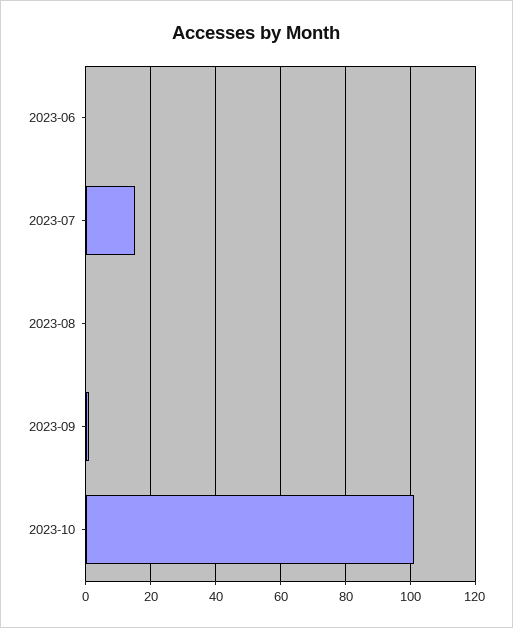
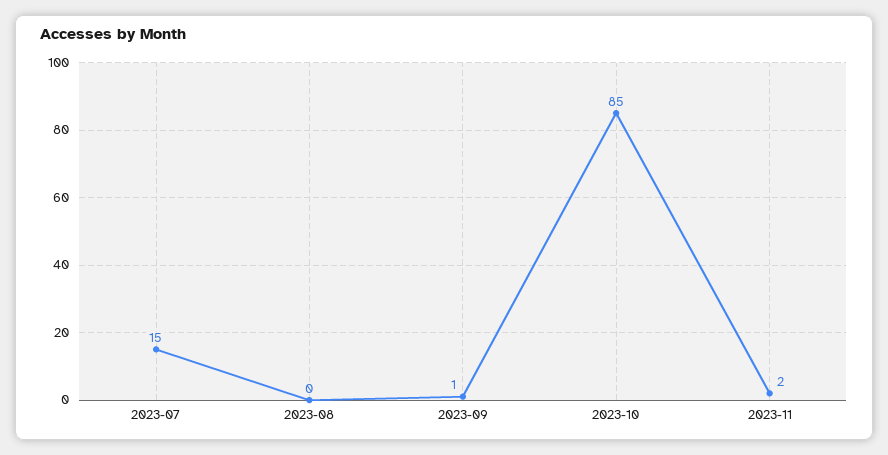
2023-06: 0 -> none
2023-10: 100 -> 85
2023-11: none -> 2

